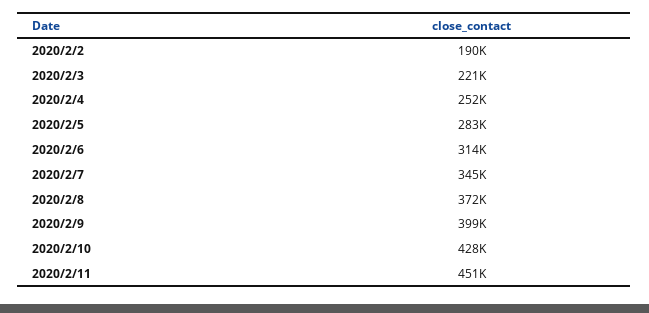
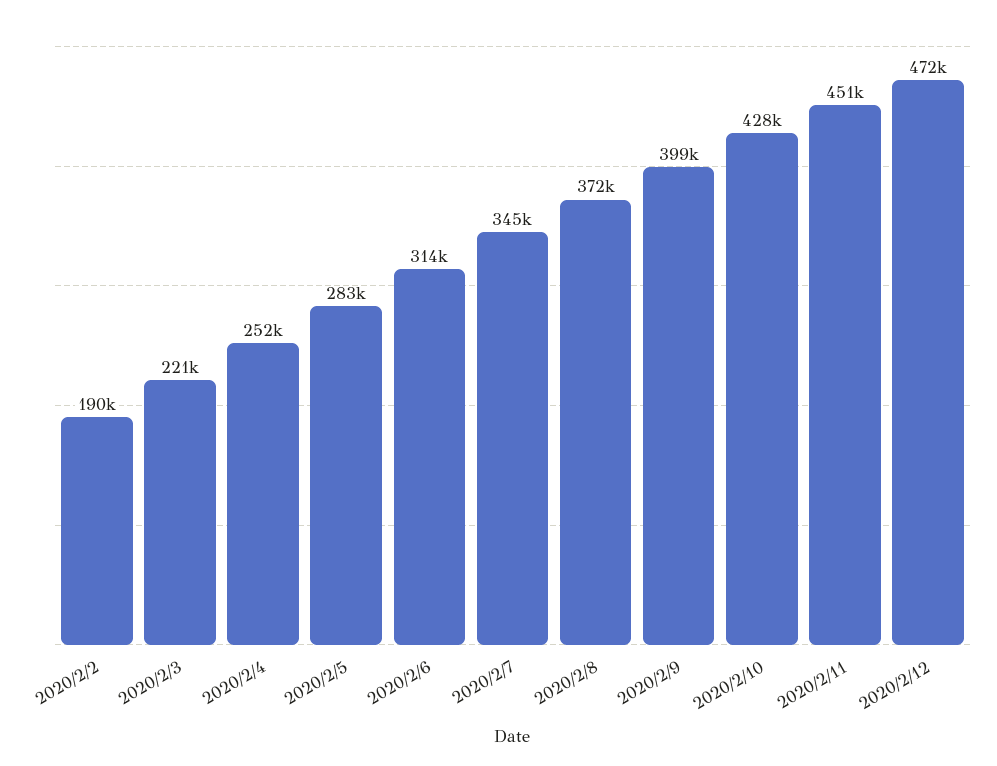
2020/2/12: none -> 472000

